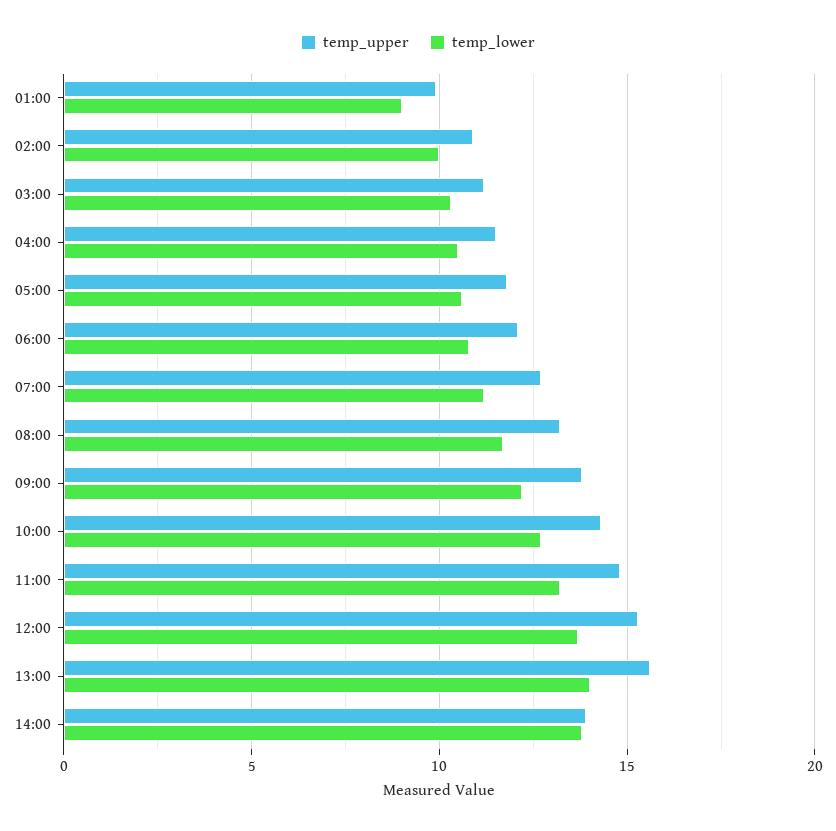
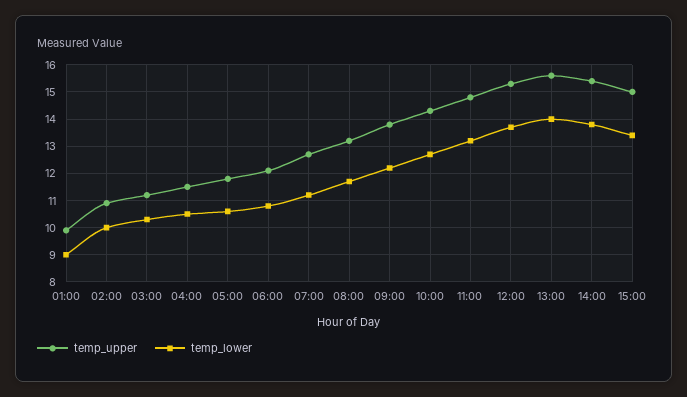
temp_upper, 14:00: 14 -> 15.5
temp_upper, 15:00: none -> 15
temp_lower, 15:00: none -> 13.5

